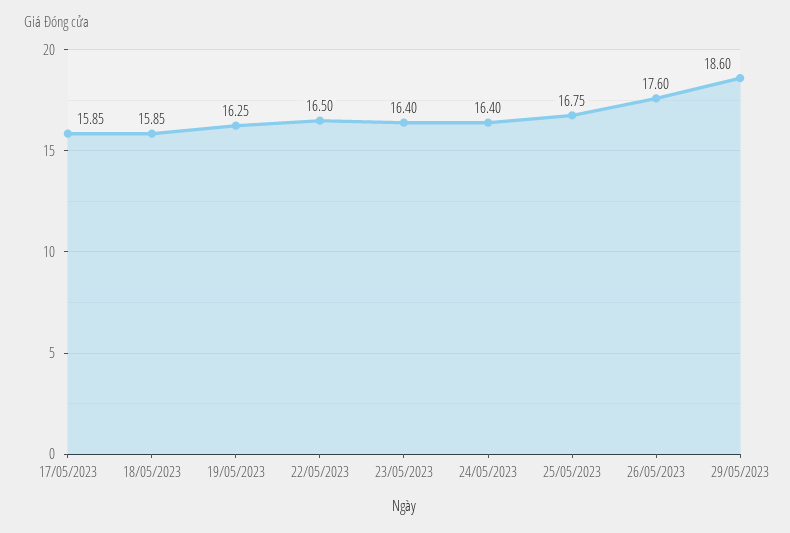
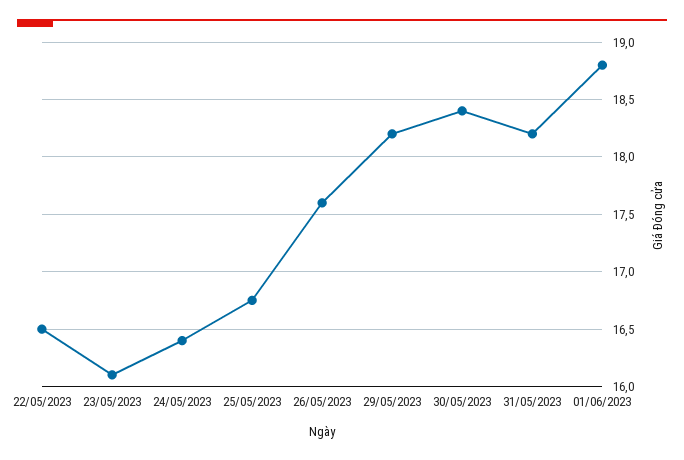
17/05/2023: 15.85 -> none
18/05/2023: 15.85 -> none
19/05/2023: 16.25 -> none
23/05/2023: 16.4 -> 16.1
29/05/2023: 18.6 -> 18.2
30/05/2023: none -> 18.4
31/05/2023: none -> 18.2
01/06/2023: none -> 18.8

